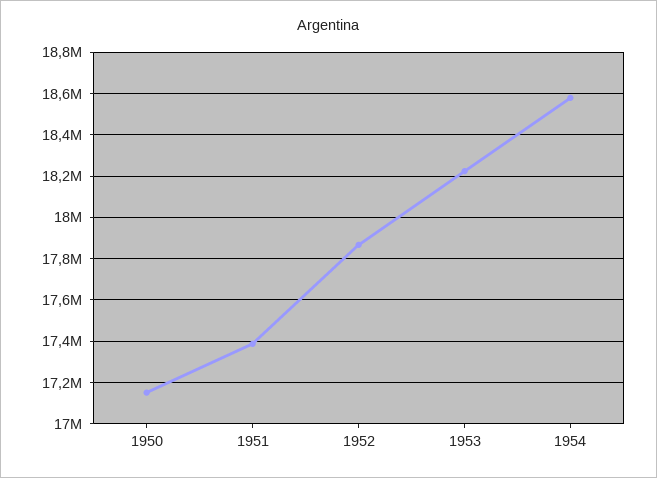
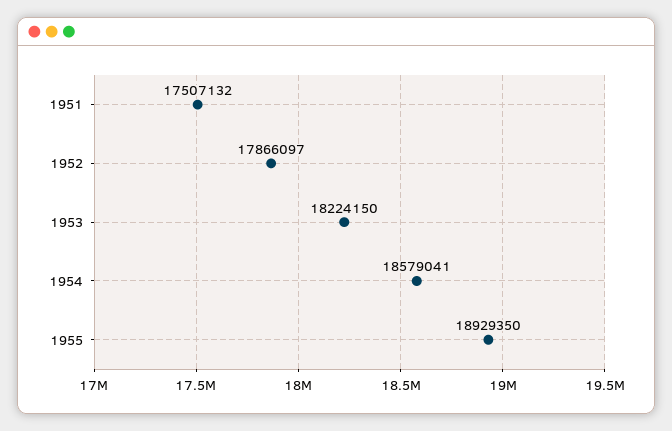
1950: 17150000 -> none
1951: 17400000 -> 17507132
1955: none -> 18929350

